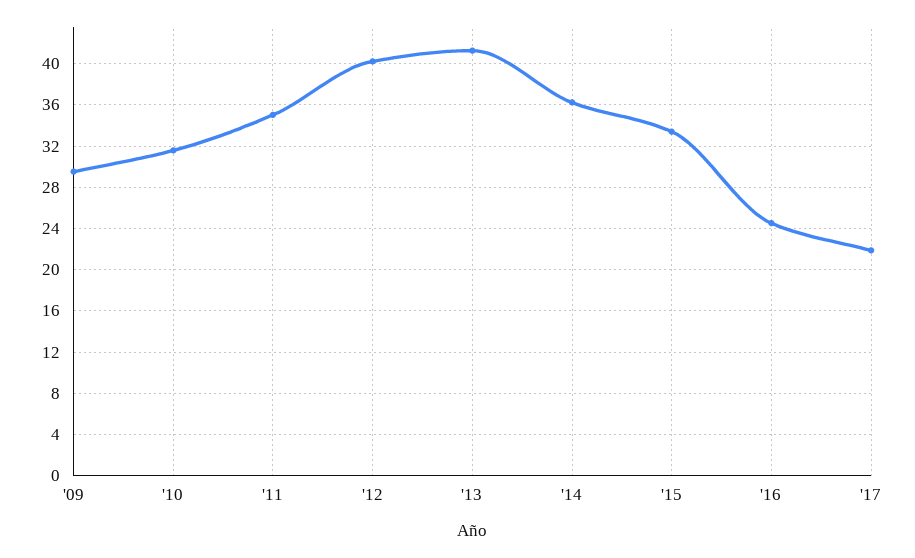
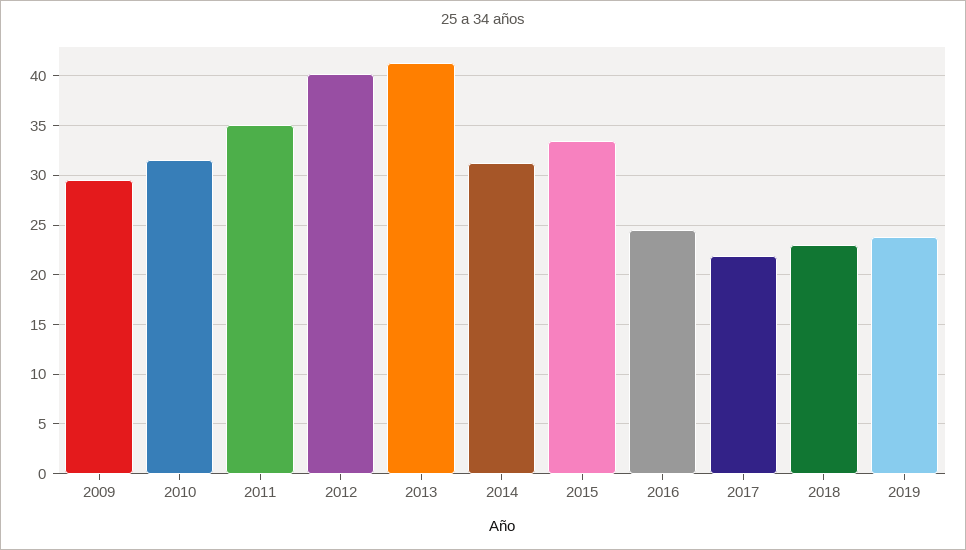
'14: 36 -> 31
2018: none -> 23
2019: none -> 24

